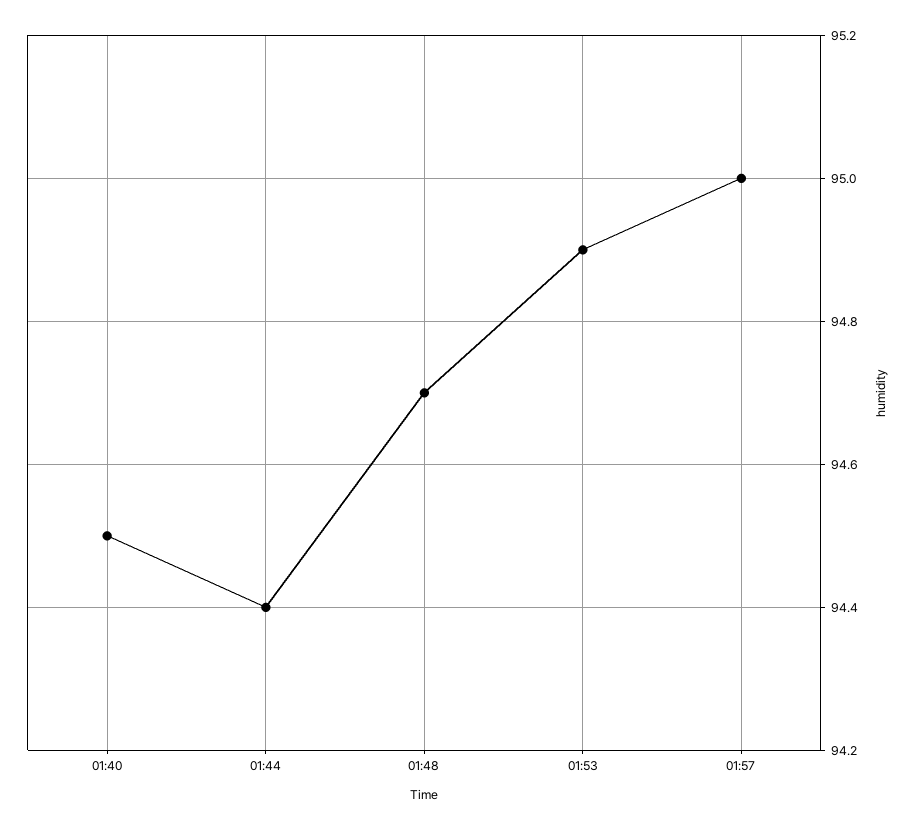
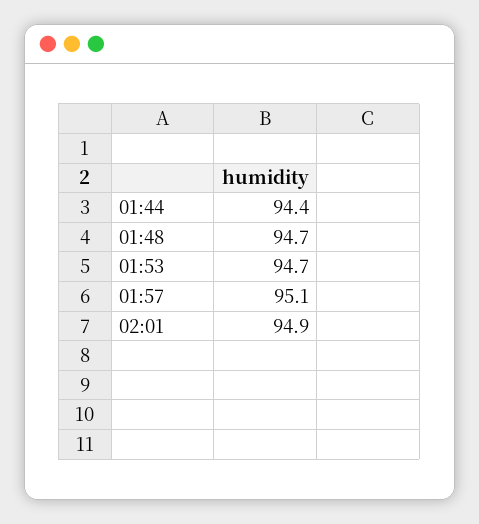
01:40: 94.5 -> none
01:53: 94.9 -> 94.7
01:57: 95 -> 95.1
02:01: none -> 94.9

